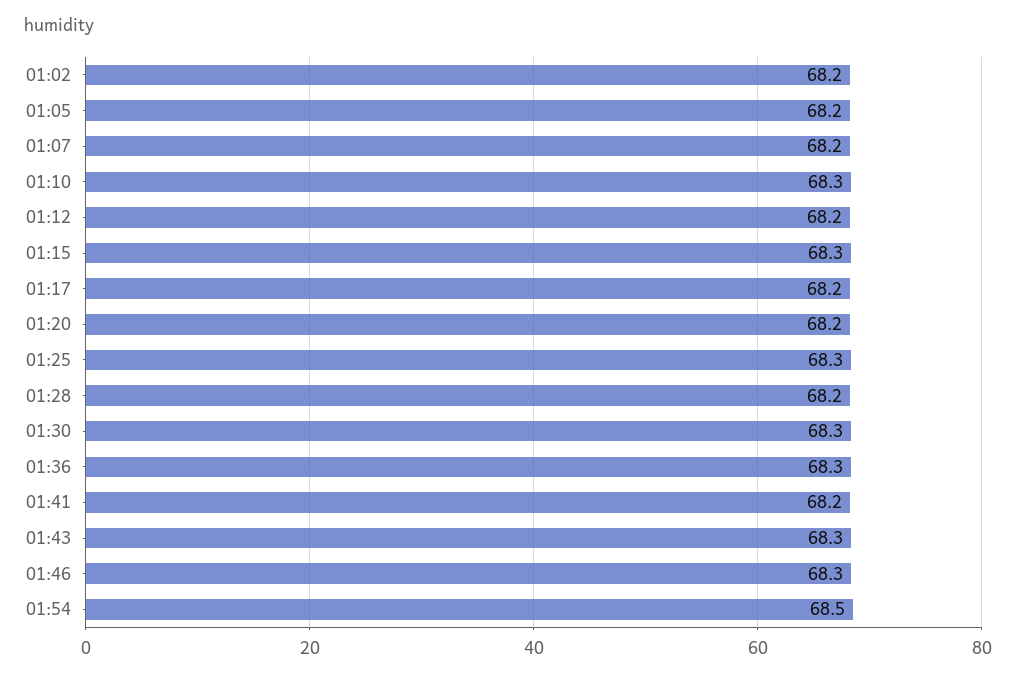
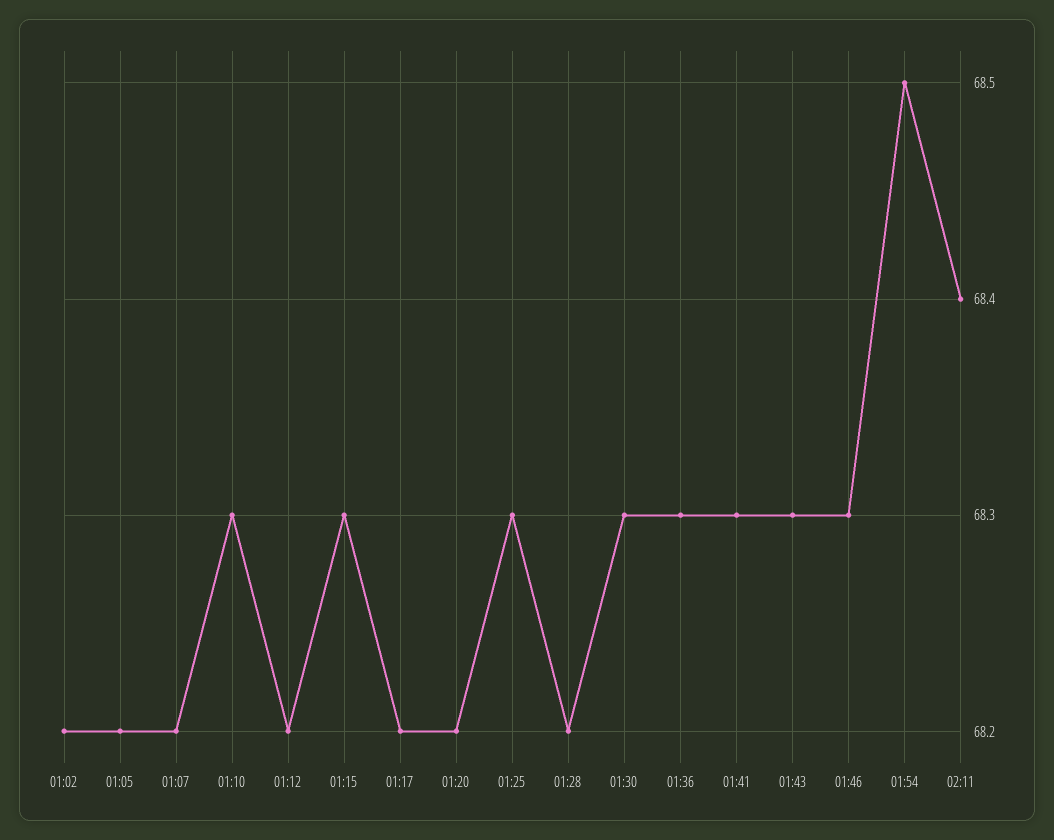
01:41: 68.2 -> 68.3
02:11: none -> 68.4

